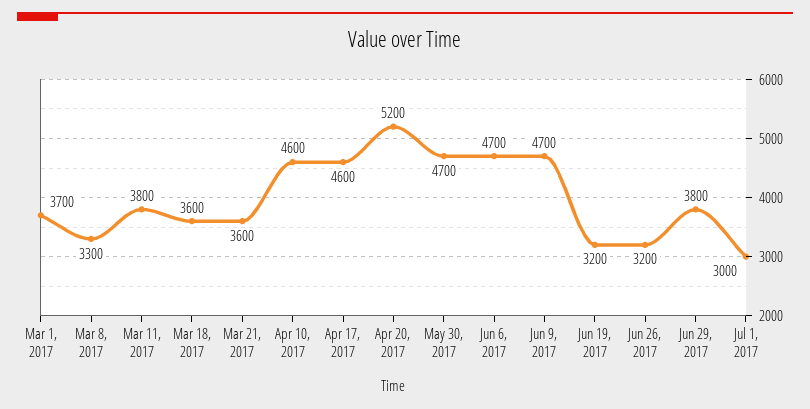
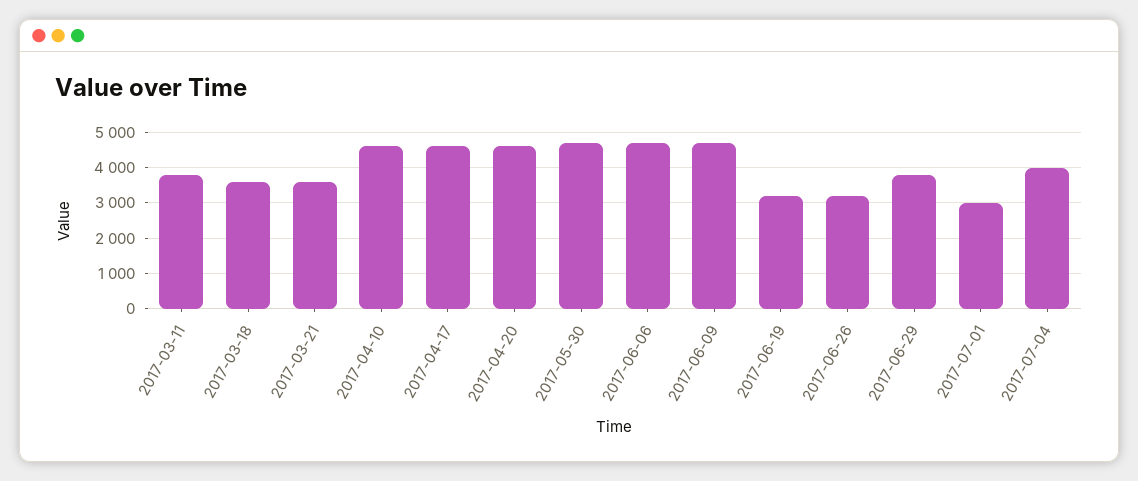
Mar 1, 2017: 3700 -> none
Mar 8, 2017: 3300 -> none
Apr 20, 2017: 5200 -> 4600
2017-07-04: none -> 4000

